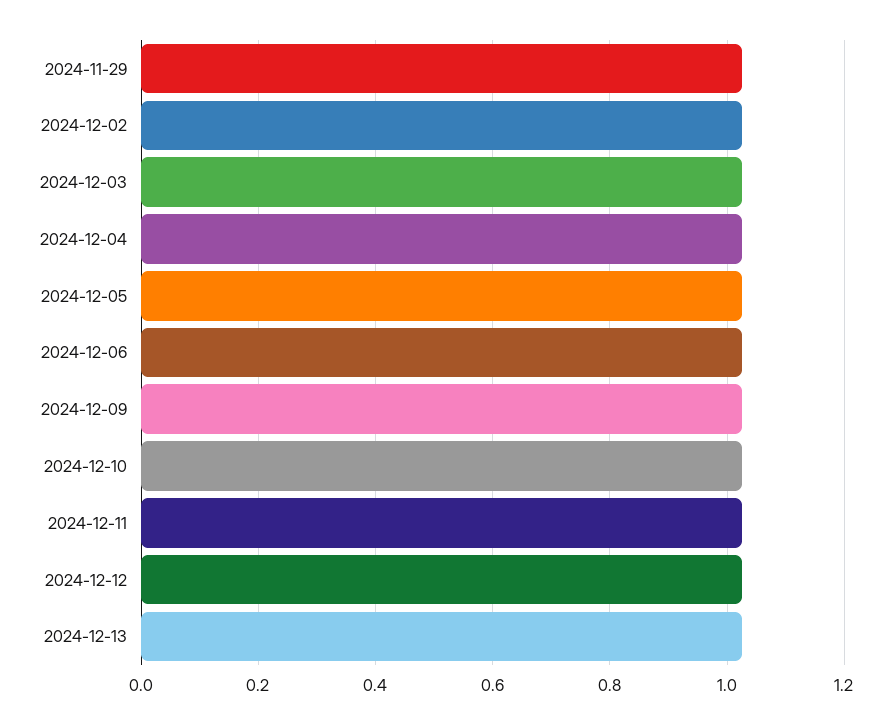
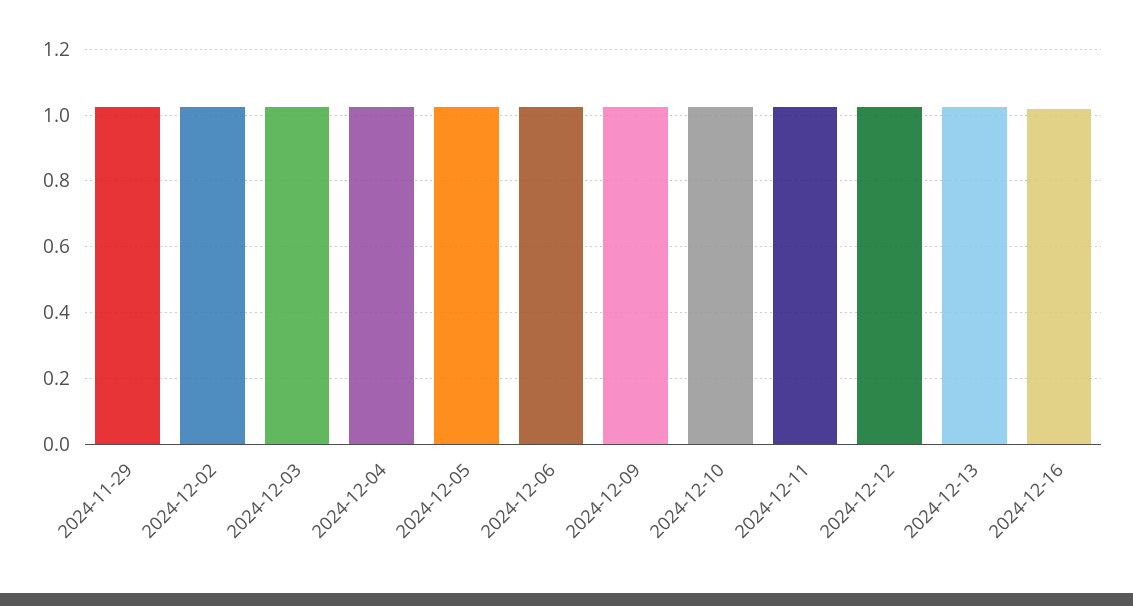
2024-12-16: none -> 1.02

